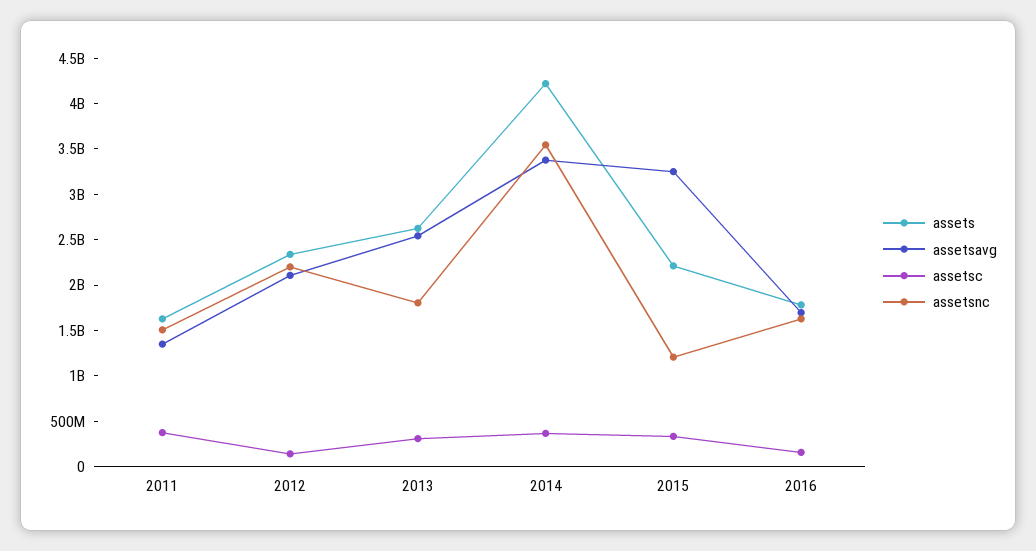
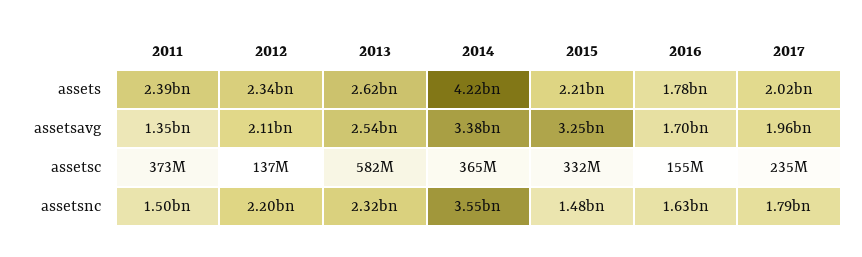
assets, 2011: 1600000000 -> 2390000000
assetsc, 2013: 300000000 -> 582000000
assetsnc, 2013: 1800000000 -> 2320000000
assetsnc, 2015: 1200000000 -> 1480000000
assets, 2017: none -> 2020000000
assetsavg, 2017: none -> 1960000000
assetsc, 2017: none -> 235000000
assetsnc, 2017: none -> 1790000000

